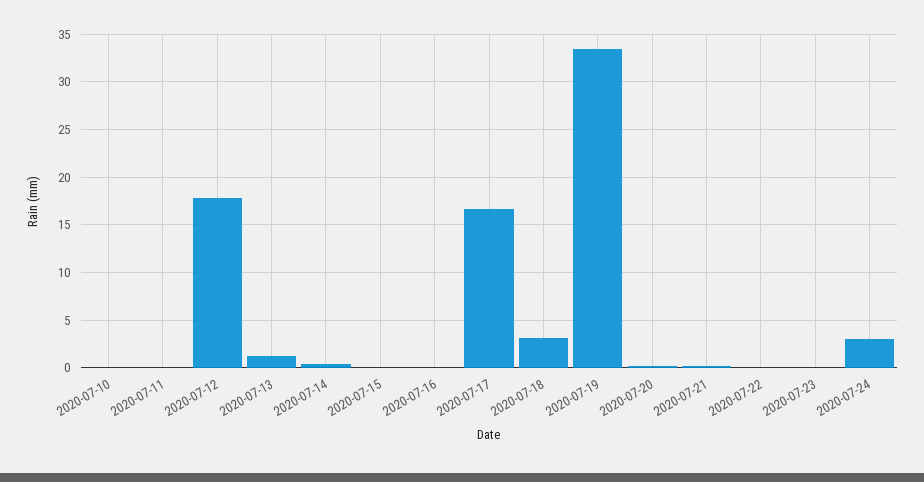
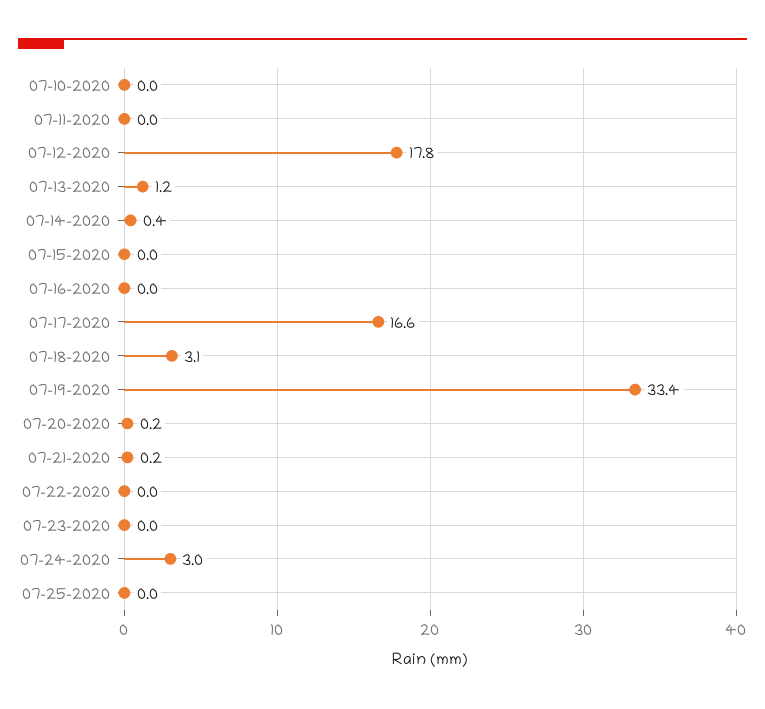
07-25-2020: none -> 0

